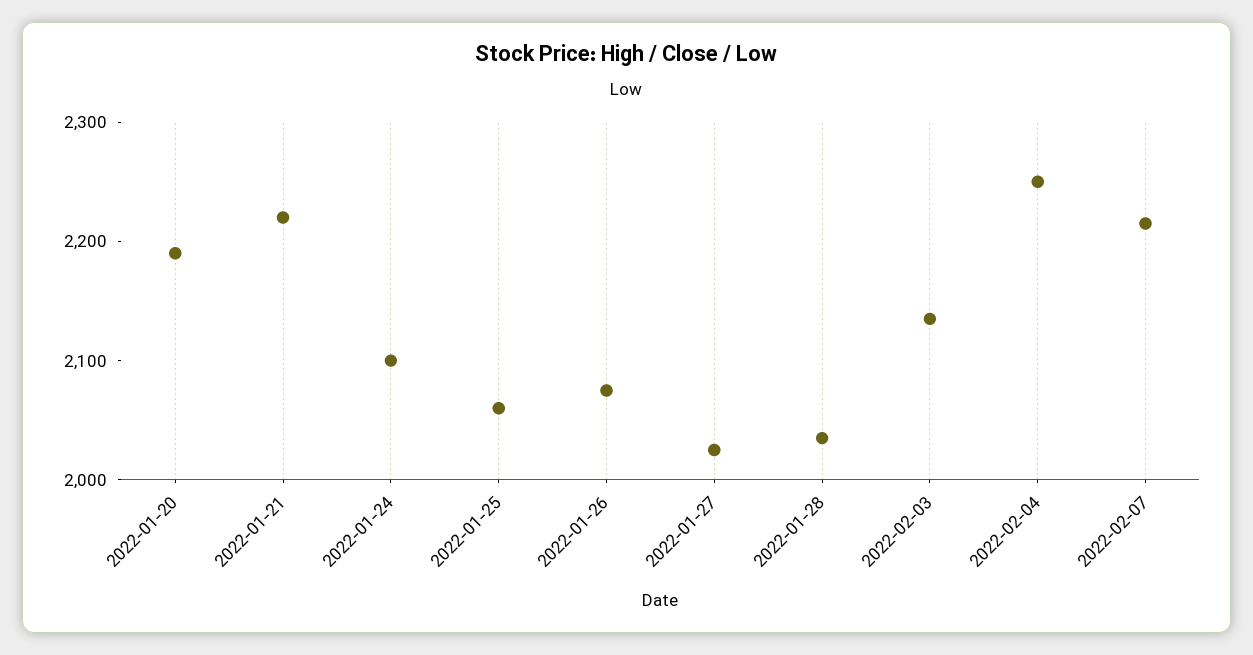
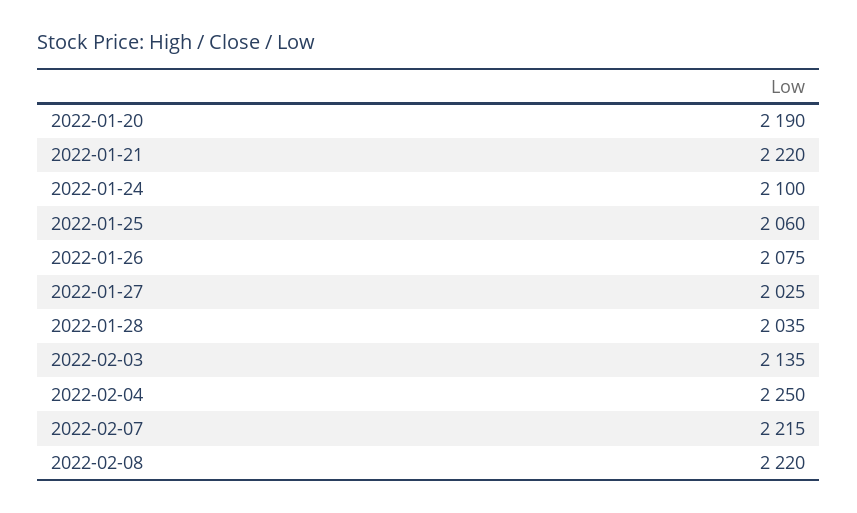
2022-02-08: none -> 2220

